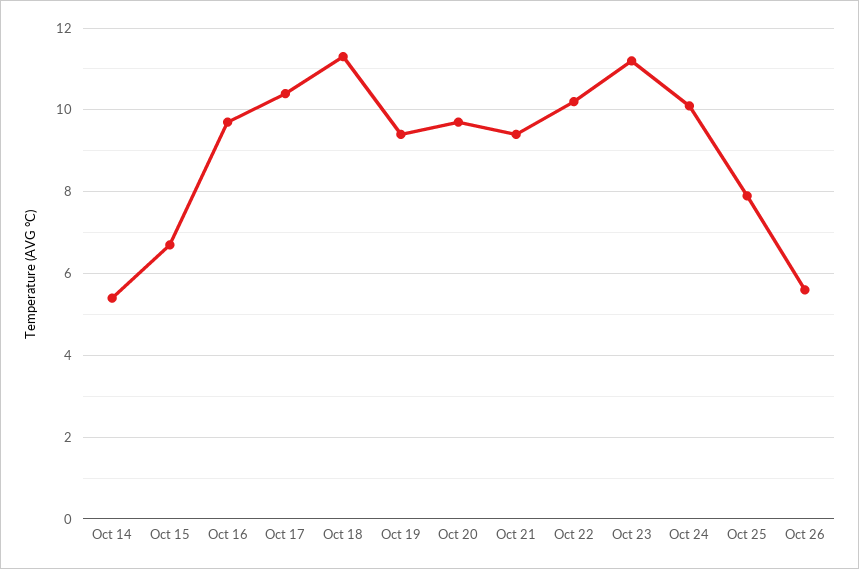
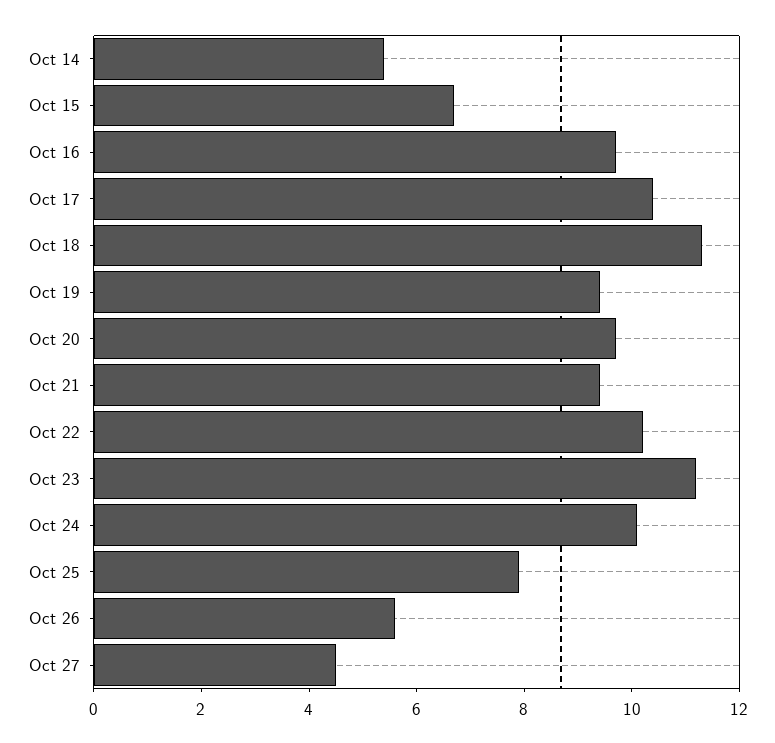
Oct 27: none -> 4.5

